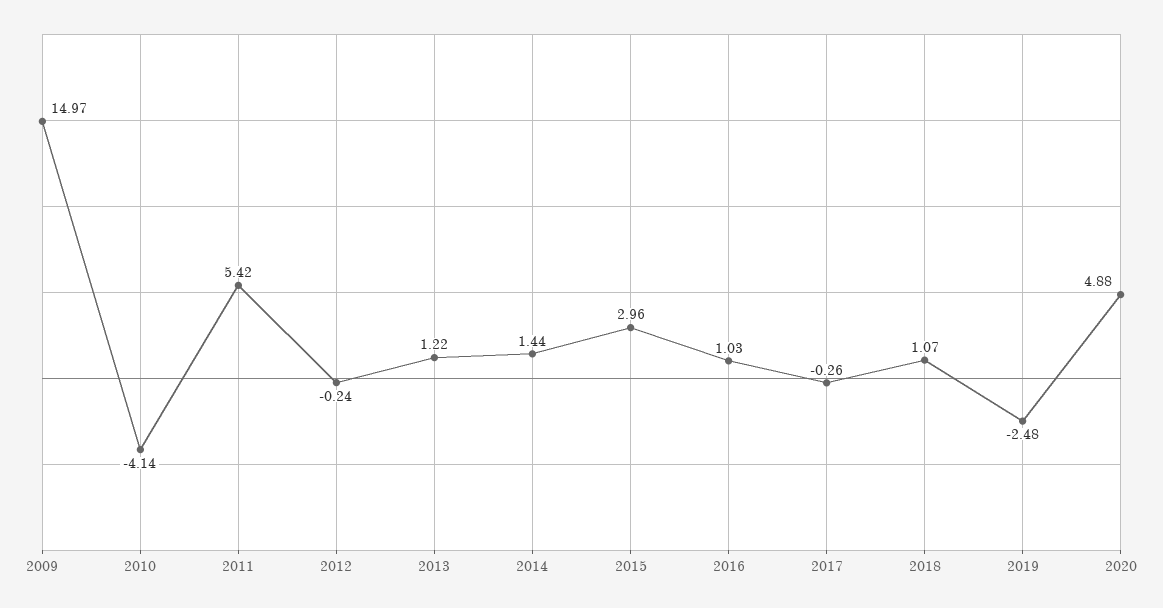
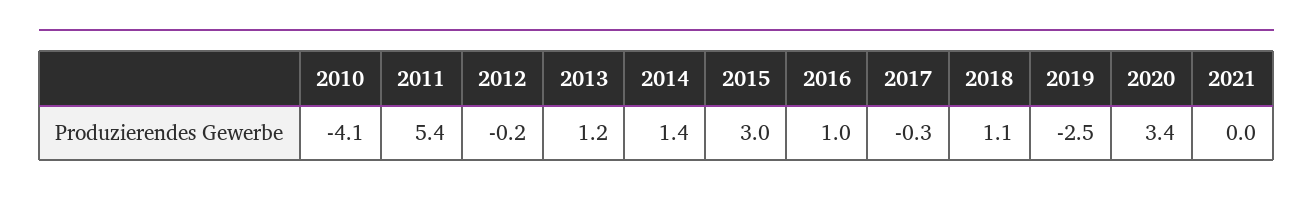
2009: 14.97 -> none
2020: 4.88 -> 3.4
2021: none -> 0

